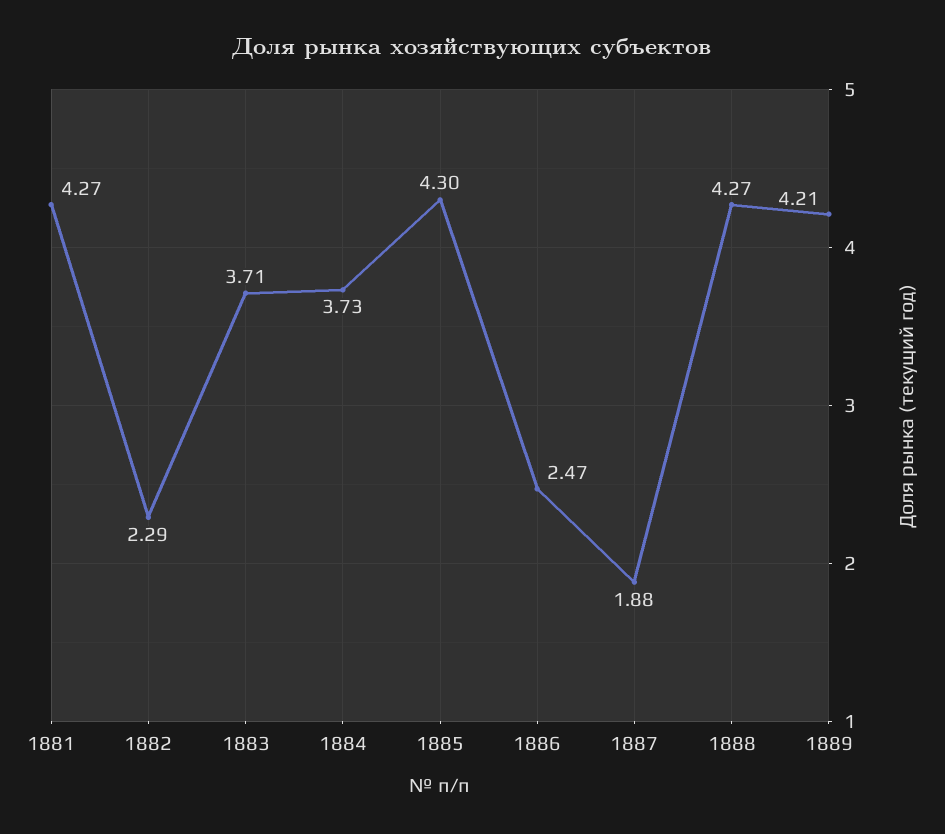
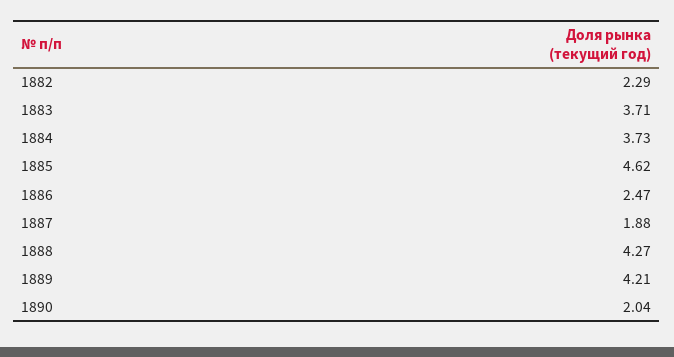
1881: 4.27 -> none
1885: 4.3 -> 4.62
1890: none -> 2.04

